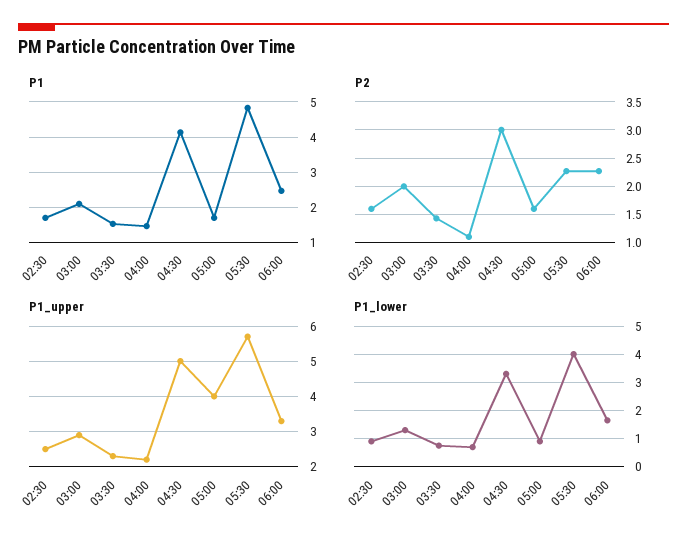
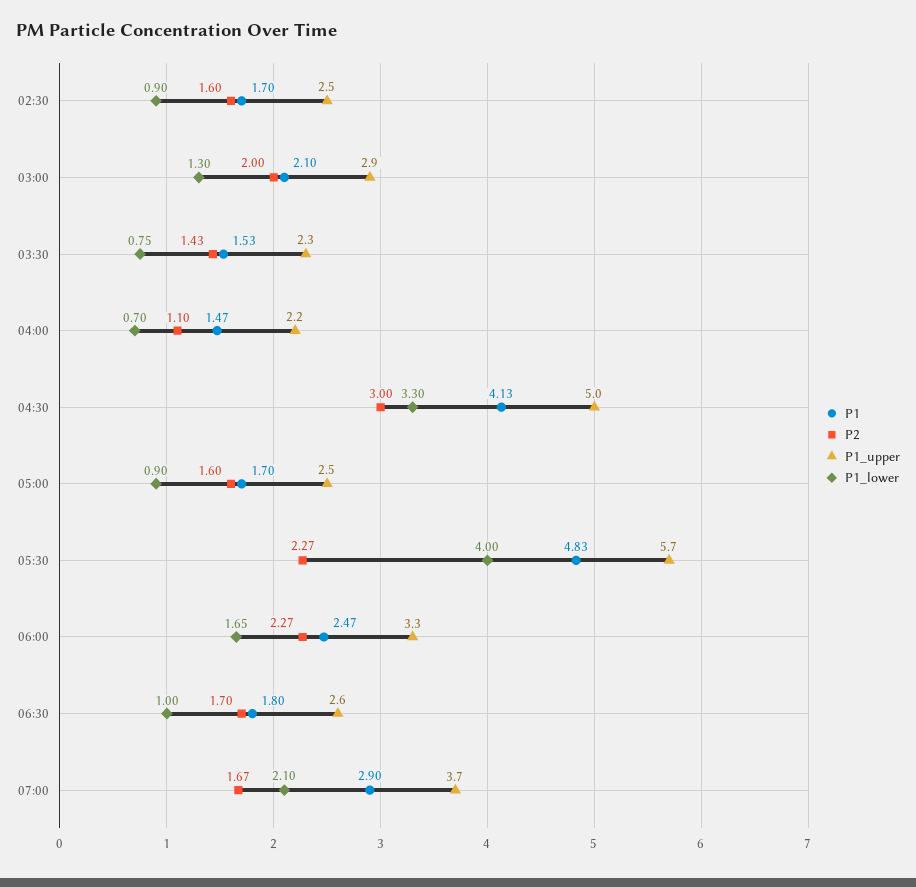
P1_upper, 05:00: 4 -> 2.5
P1, 06:30: none -> 1.8
P2, 06:30: none -> 1.7
P1_upper, 06:30: none -> 2.6
P1_lower, 06:30: none -> 1
P1, 07:00: none -> 2.9
P2, 07:00: none -> 1.67
P1_upper, 07:00: none -> 3.7
P1_lower, 07:00: none -> 2.1

